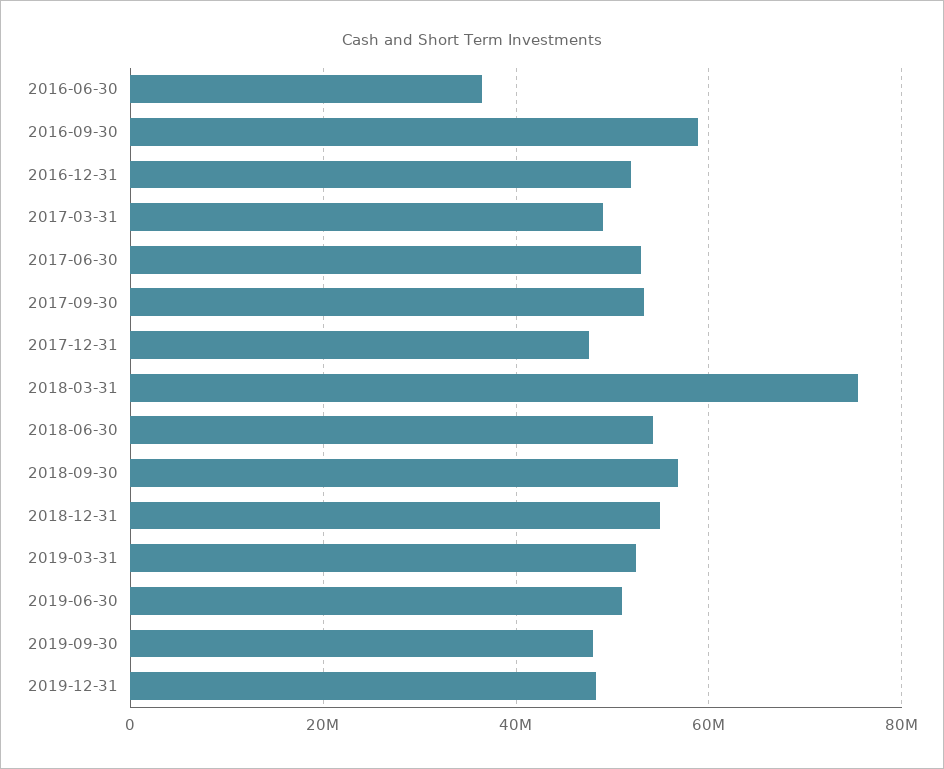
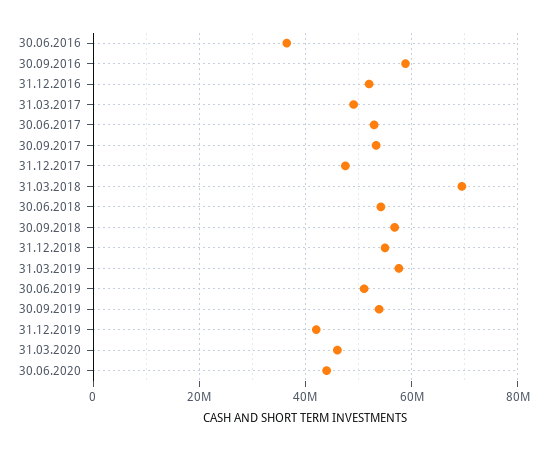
2018-03-31: 76000000 -> 70000000
2019-03-31: 52000000 -> 58000000
2019-09-30: 48000000 -> 54000000
2019-12-31: 48000000 -> 42000000
31.03.2020: none -> 46000000
30.06.2020: none -> 44000000

